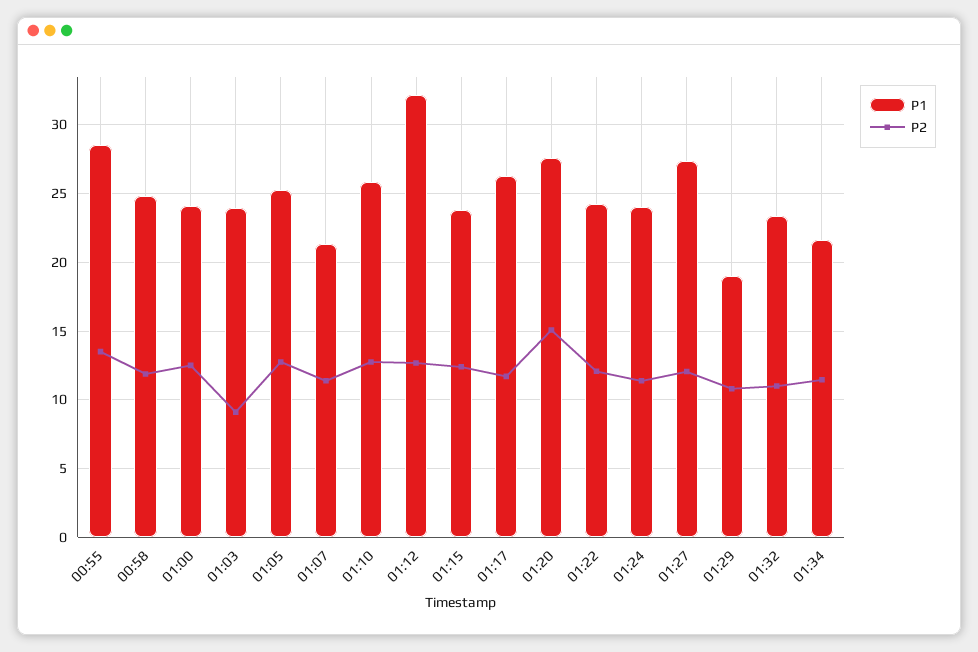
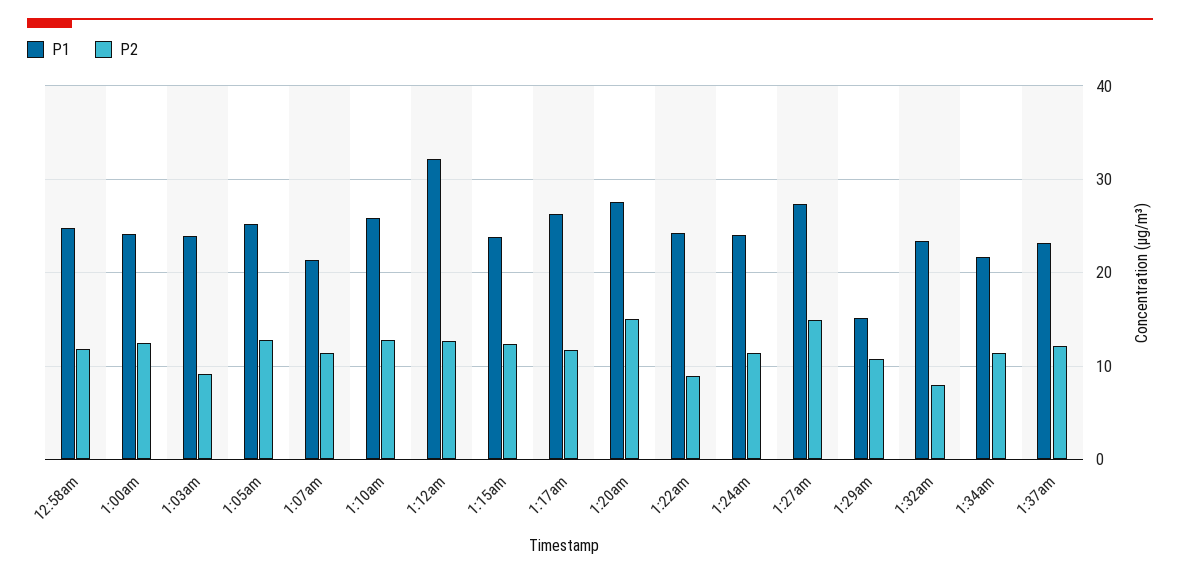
P1, 00:55: 28.5 -> none
P2, 00:55: 13.5 -> none
P2, 01:22: 12 -> 9
P2, 01:27: 12 -> 15
P1, 01:29: 19 -> 15
P2, 01:32: 11 -> 8
P1, 1:37am: none -> 23
P2, 1:37am: none -> 12

